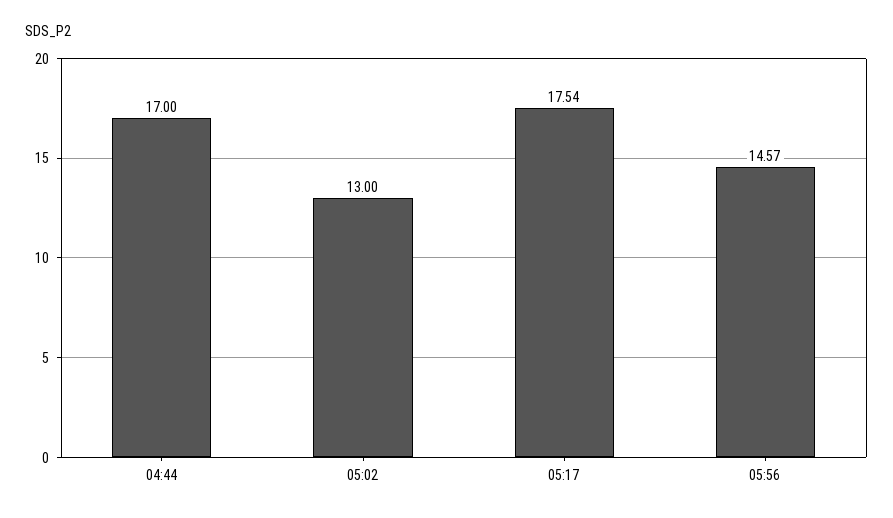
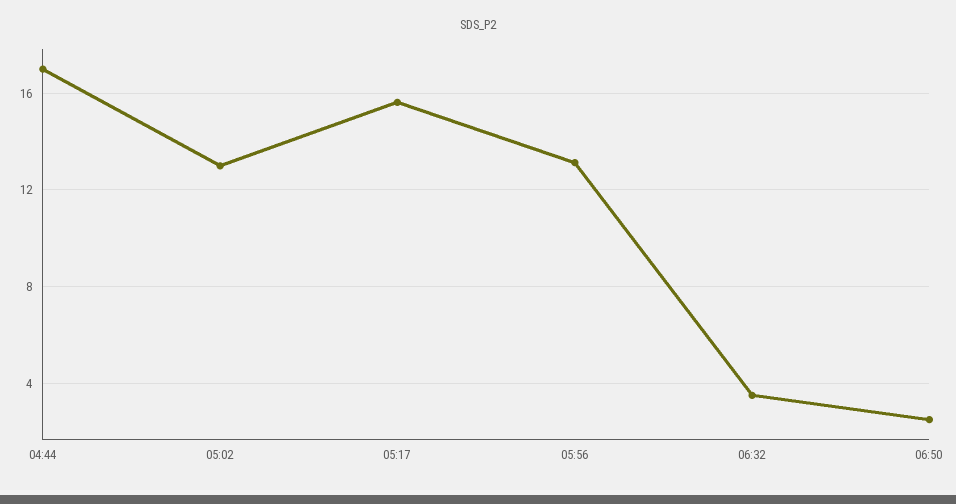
05:17: 17.54 -> 15.5
05:56: 14.57 -> 13
06:32: none -> 3.5
06:50: none -> 2.5

